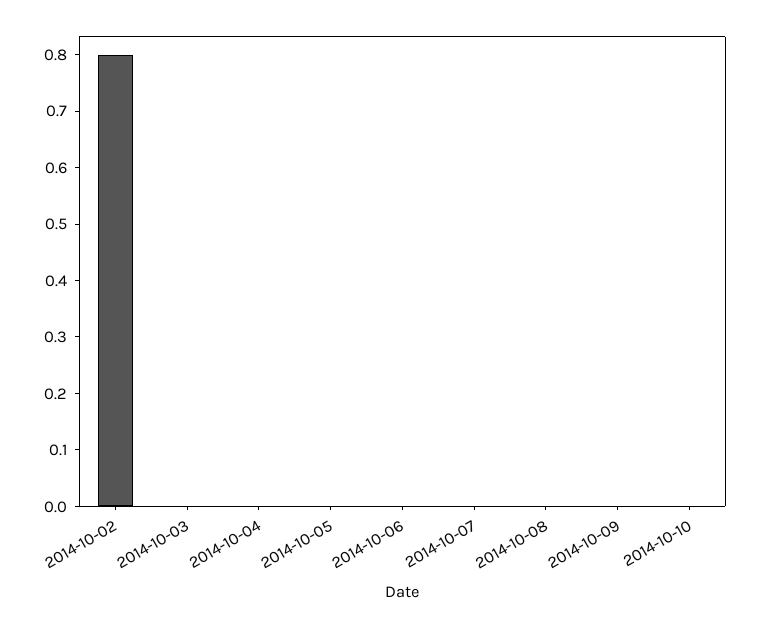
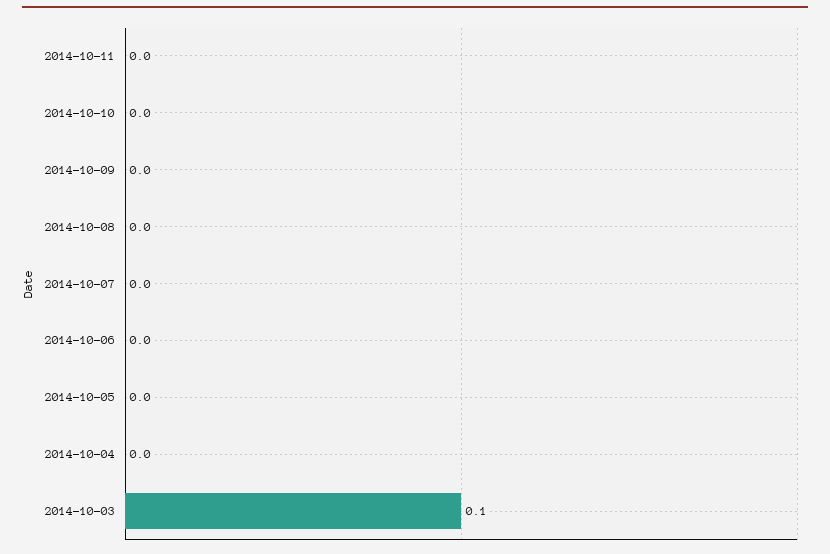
2014-10-02: 0.8 -> none
2014-10-03: 0 -> 0.1
2014-10-11: none -> 0

